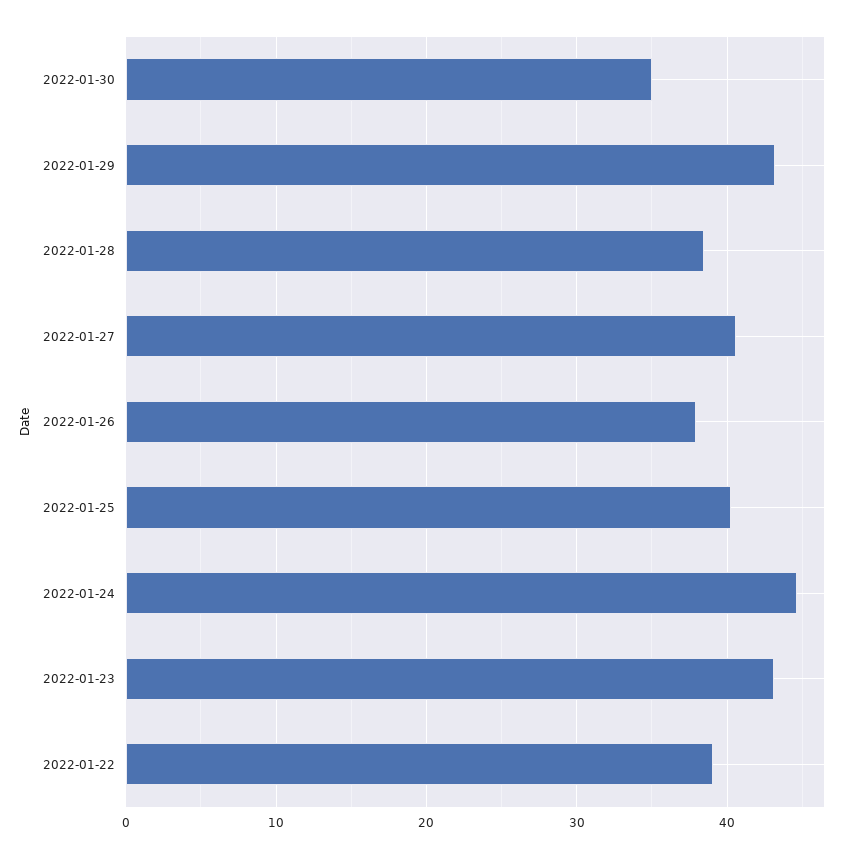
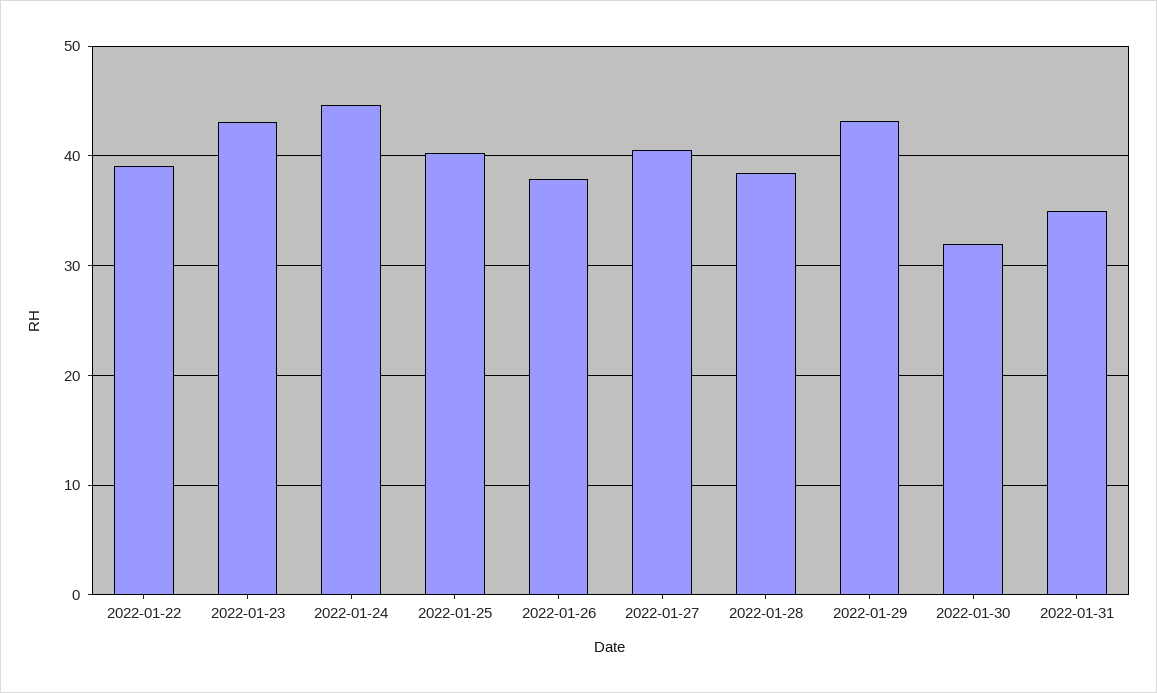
2022-01-30: 35 -> 32
2022-01-31: none -> 35

